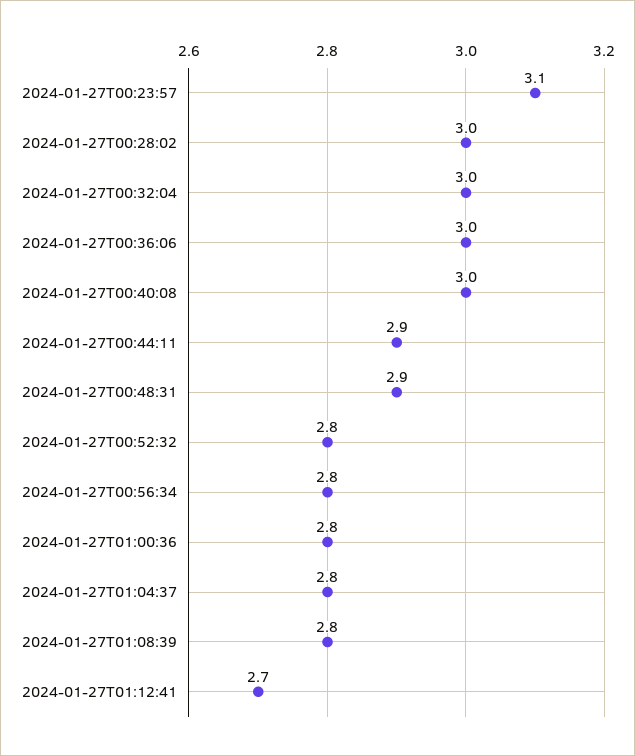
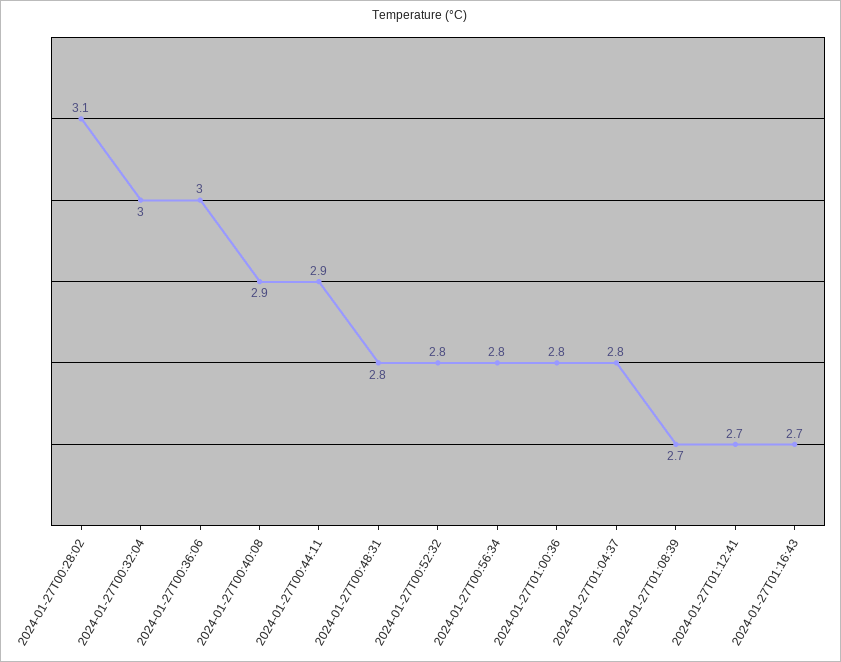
2024-01-27T00:23:57: 3.1 -> none
2024-01-27T00:28:02: 3 -> 3.1
2024-01-27T00:40:08: 3 -> 2.9
2024-01-27T00:48:31: 2.9 -> 2.8
2024-01-27T01:08:39: 2.8 -> 2.7
2024-01-27T01:16:43: none -> 2.7

